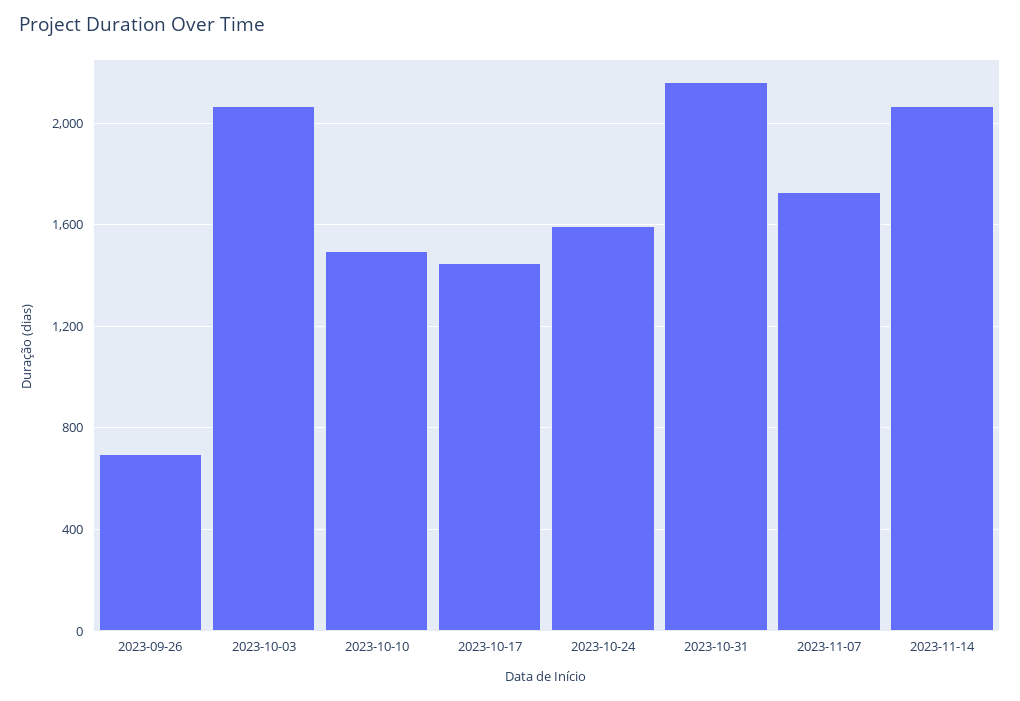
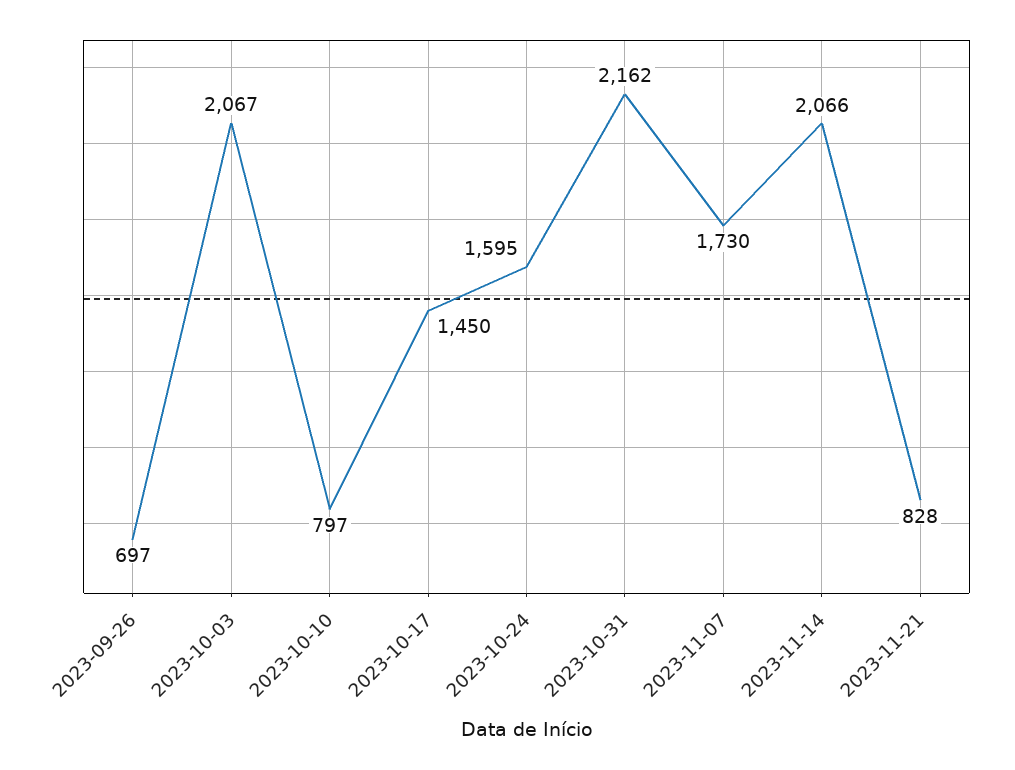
2023-10-10: 1500 -> 797
2023-11-21: none -> 828

